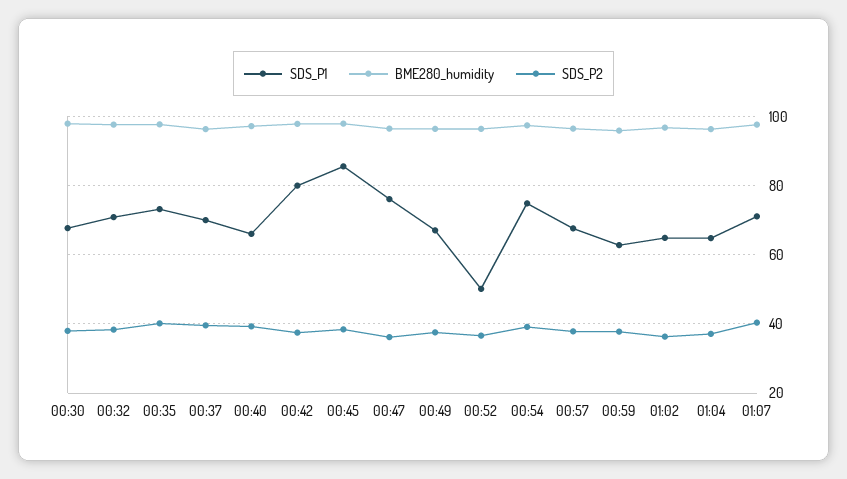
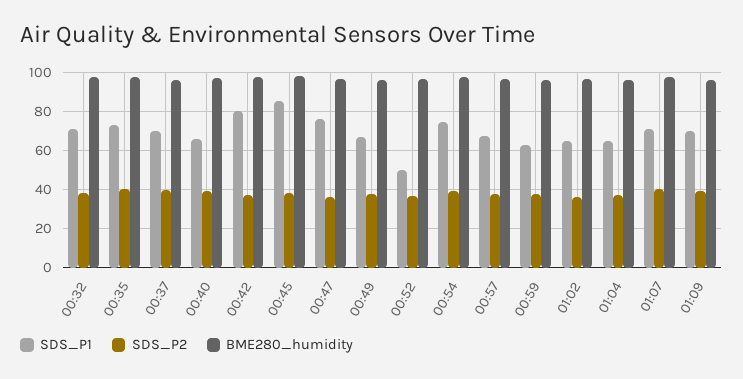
SDS_P1, 00:30: 68 -> none
BME280_humidity, 00:30: 98 -> none
SDS_P2, 00:30: 38 -> none
SDS_P1, 01:09: none -> 70
SDS_P2, 01:09: none -> 40
BME280_humidity, 01:09: none -> 95

